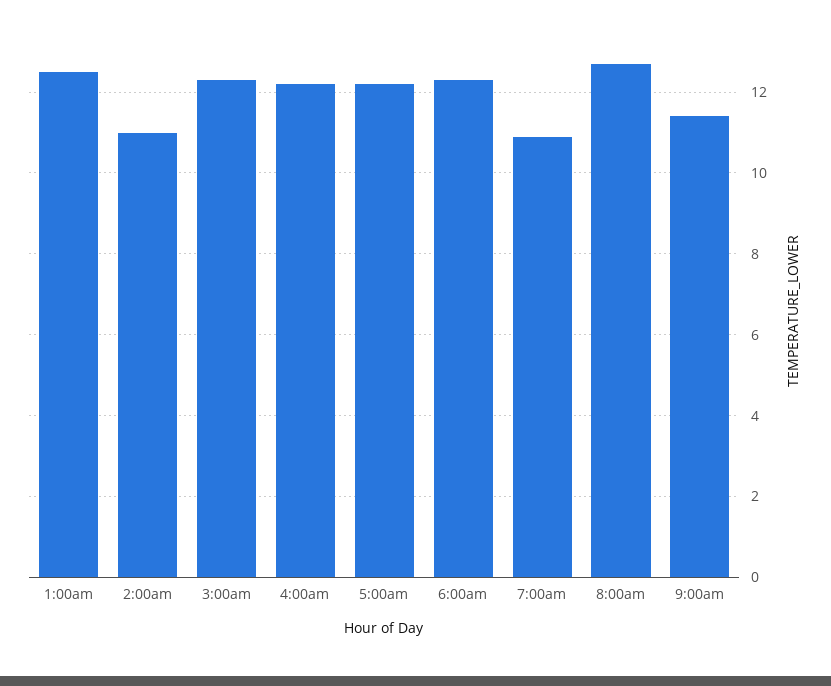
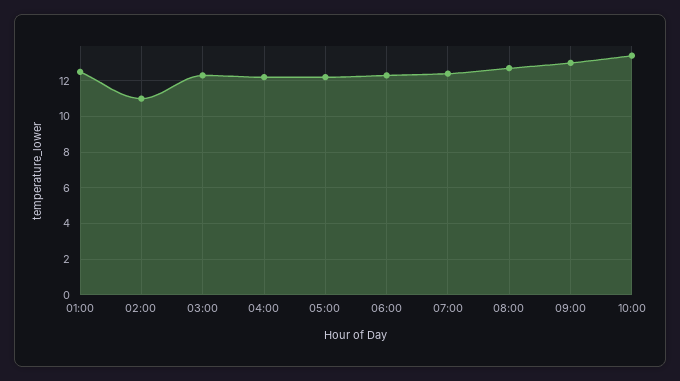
7:00am: 11 -> 12.5
9:00am: 11.5 -> 13
10:00: none -> 13.5

